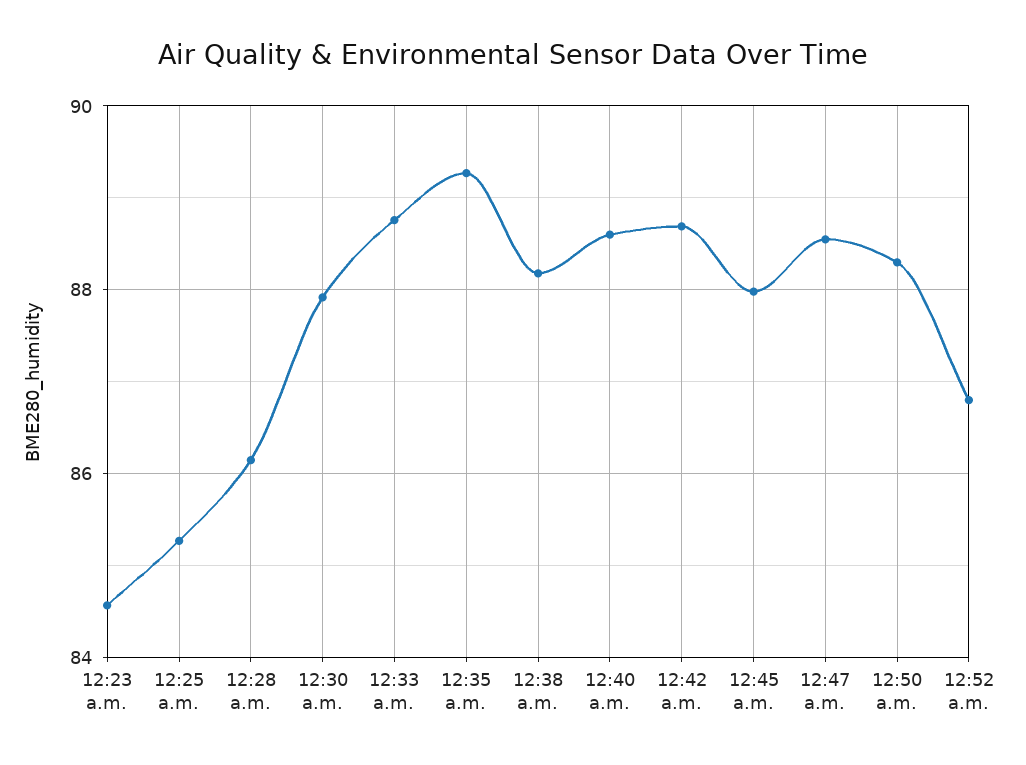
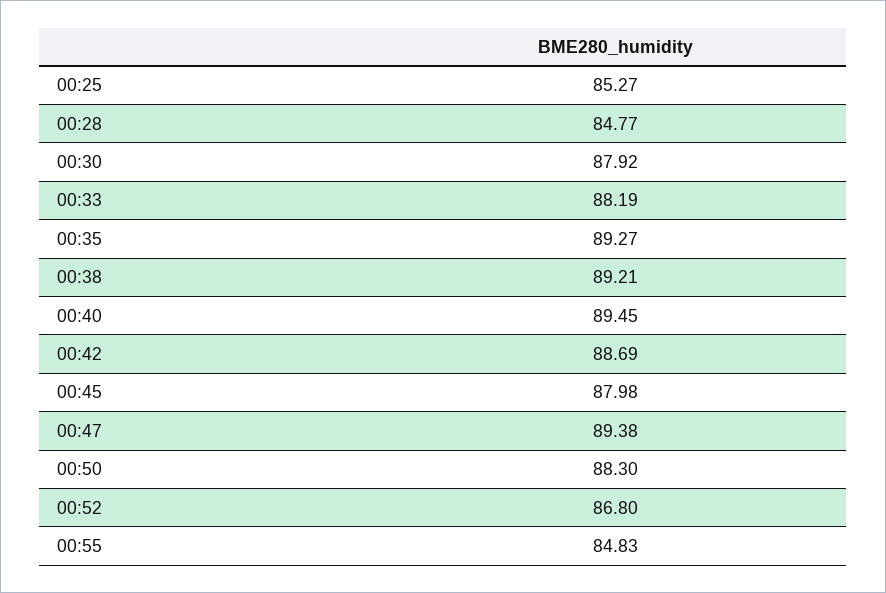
12:23 a.m.: 84.6 -> none
12:28 a.m.: 86.2 -> 84.77
12:33 a.m.: 88.8 -> 88.19
12:38 a.m.: 88.2 -> 89.21
12:40 a.m.: 88.6 -> 89.45
12:47 a.m.: 88.6 -> 89.38
00:55: none -> 84.83

